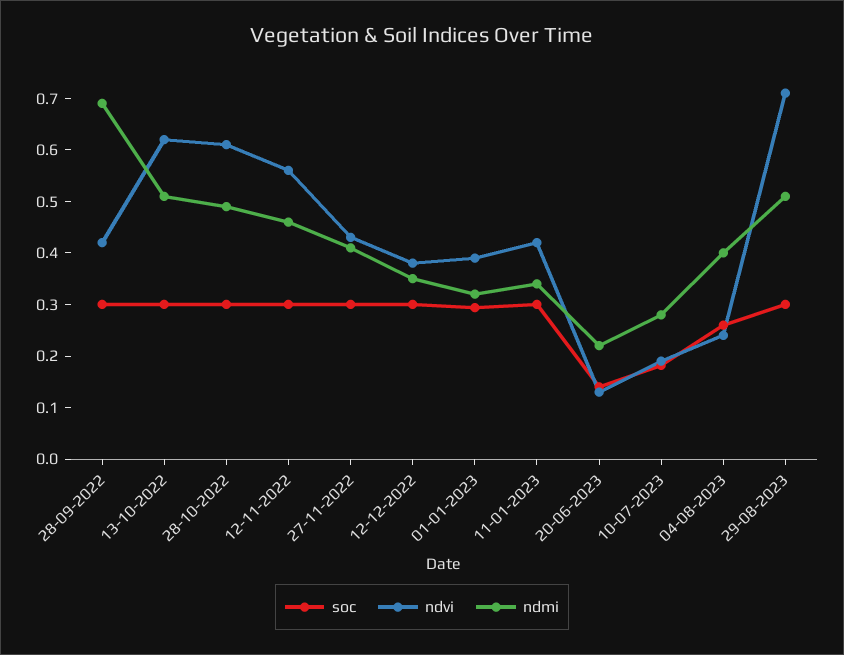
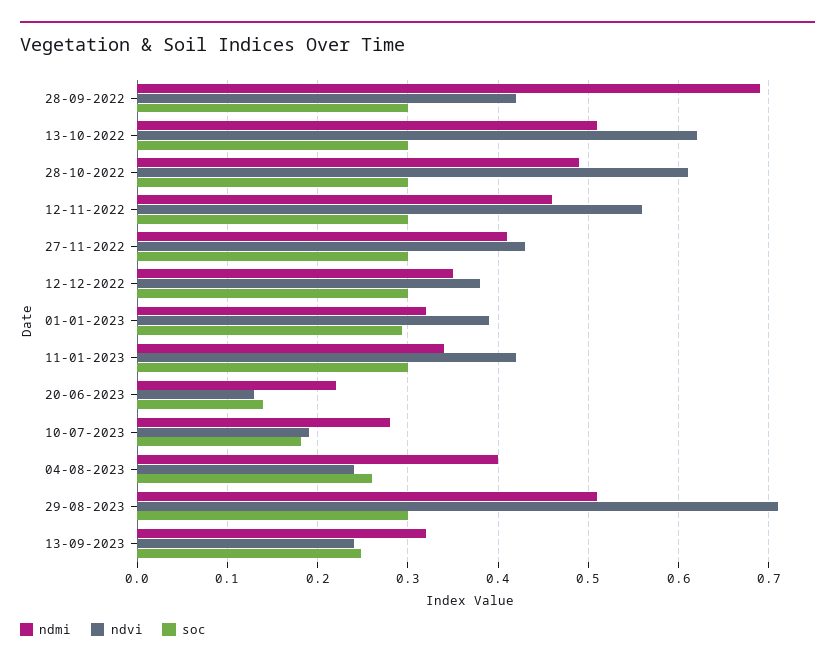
ndmi, 13-09-2023: none -> 0.32
ndvi, 13-09-2023: none -> 0.24
soc, 13-09-2023: none -> 0.25

